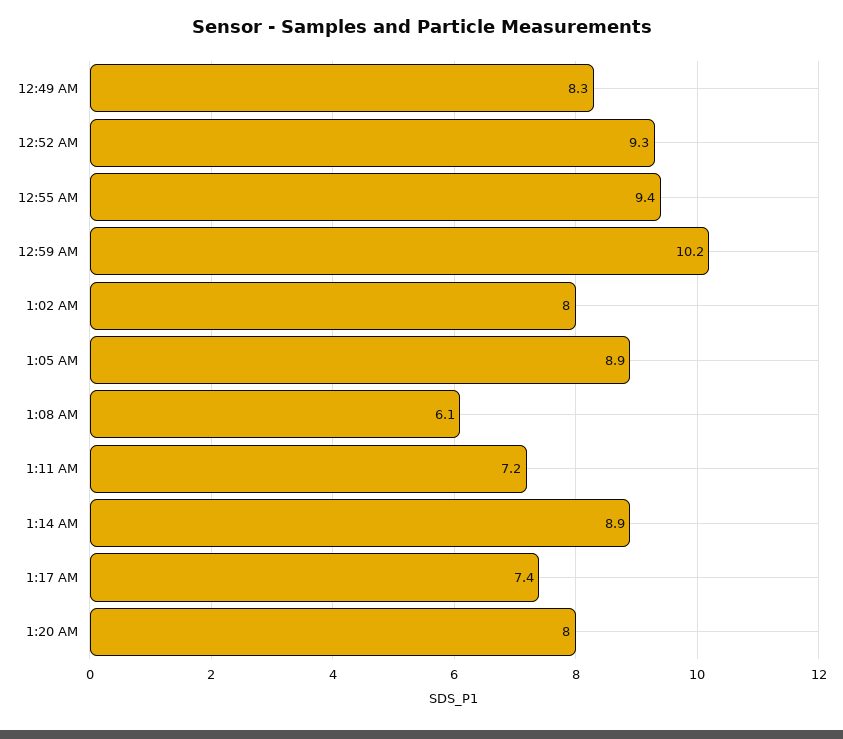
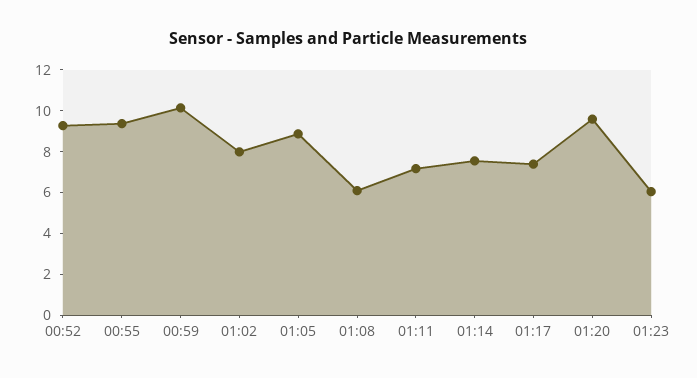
12:49 AM: 8.3 -> none
1:14 AM: 8.9 -> 7.5
1:20 AM: 8 -> 9.5
01:23: none -> 6

